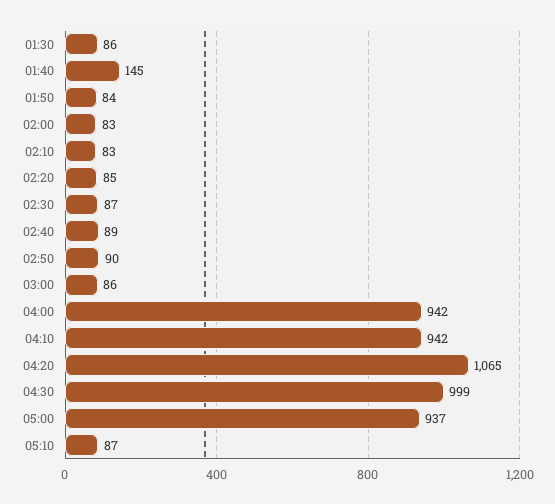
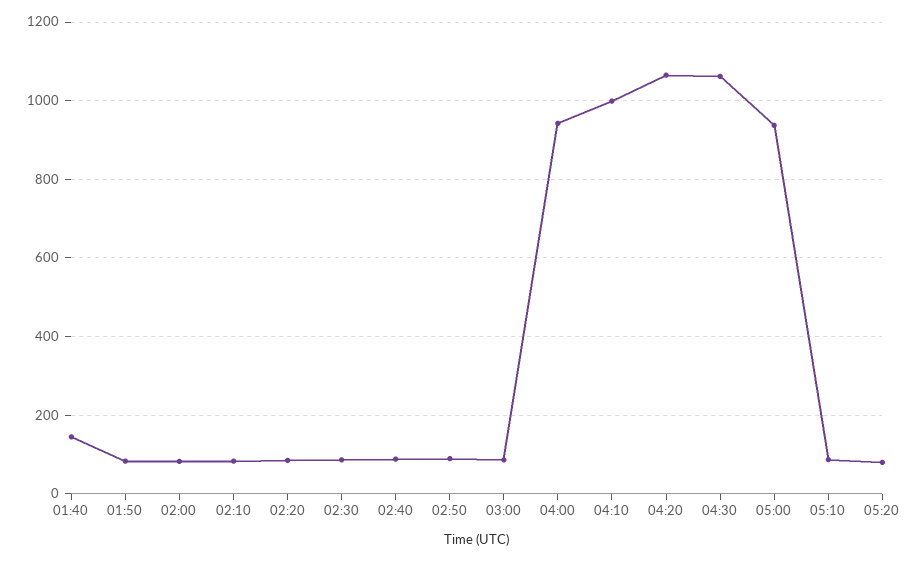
01:30: 86 -> none
04:10: 942 -> 1000
04:30: 999 -> 1060
05:20: none -> 80

